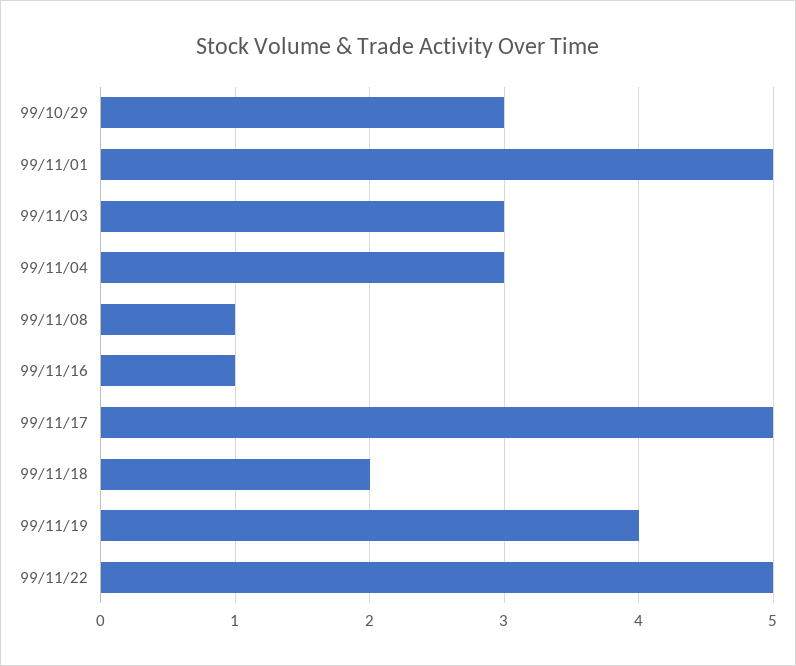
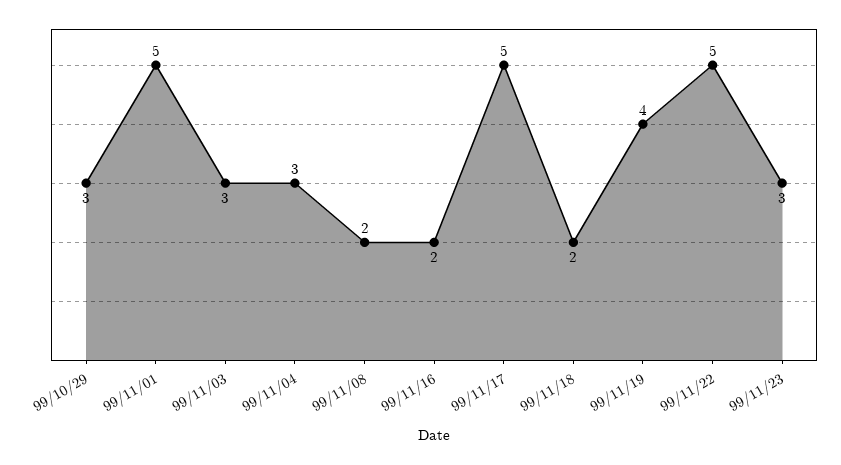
99/11/08: 1 -> 2
99/11/16: 1 -> 2
99/11/23: none -> 3

